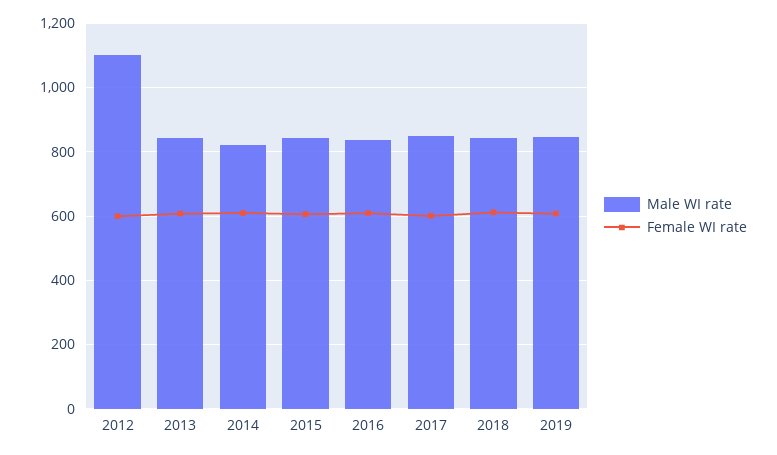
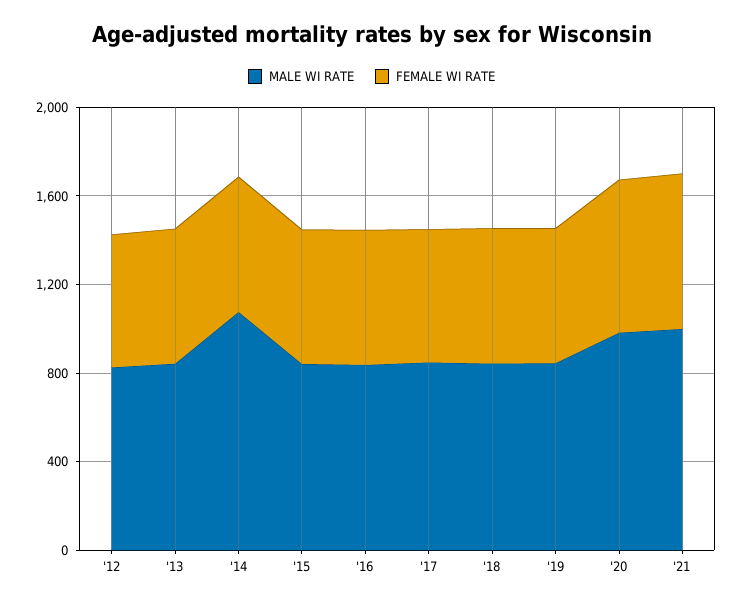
Male WI rate, 2012: 1100 -> 800
Male WI rate, 2014: 820 -> 1100
Male WI rate, '20: none -> 1000
Female WI rate, '20: none -> 700
Male WI rate, '21: none -> 1000
Female WI rate, '21: none -> 700

